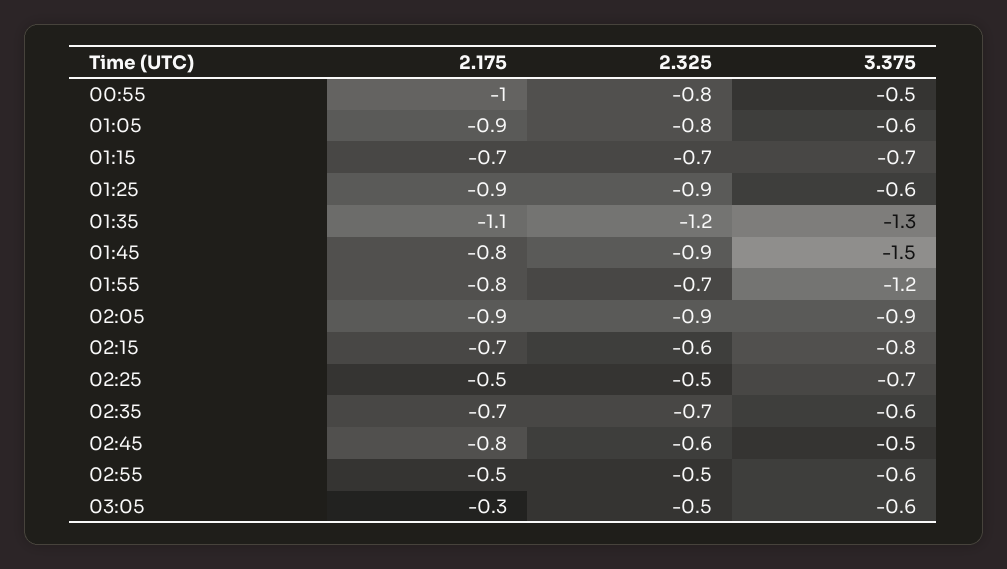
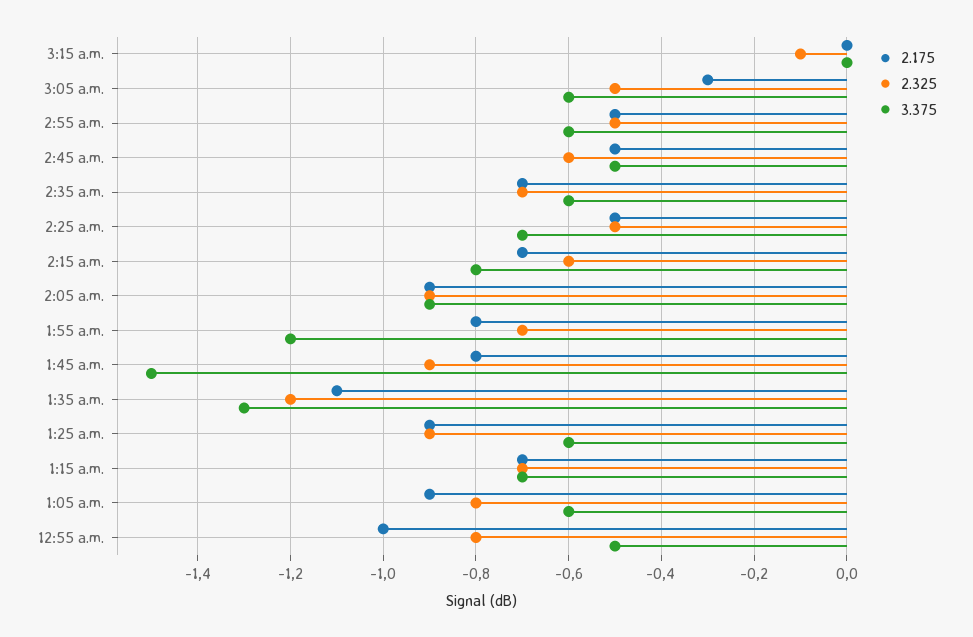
2.175, 02:45: -0.8 -> -0.5
2.175, 3:15 a.m.: none -> 0
2.325, 3:15 a.m.: none -> -0.1
3.375, 3:15 a.m.: none -> 0

